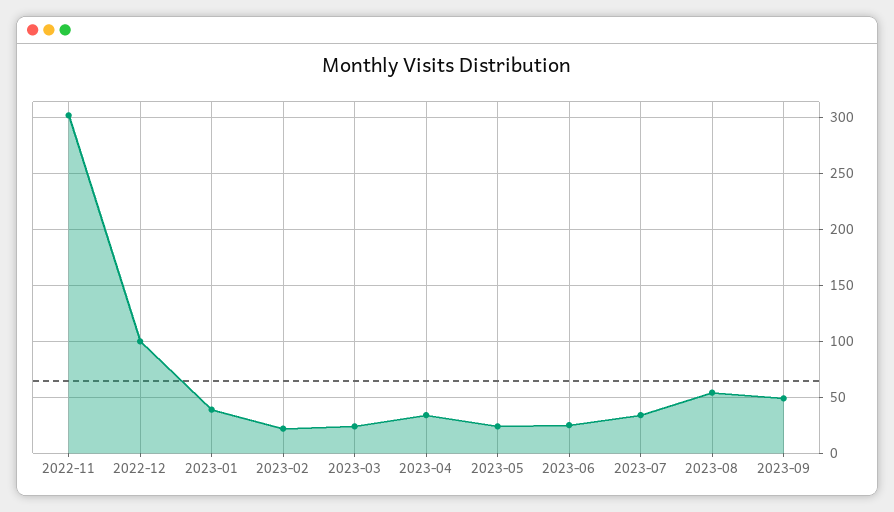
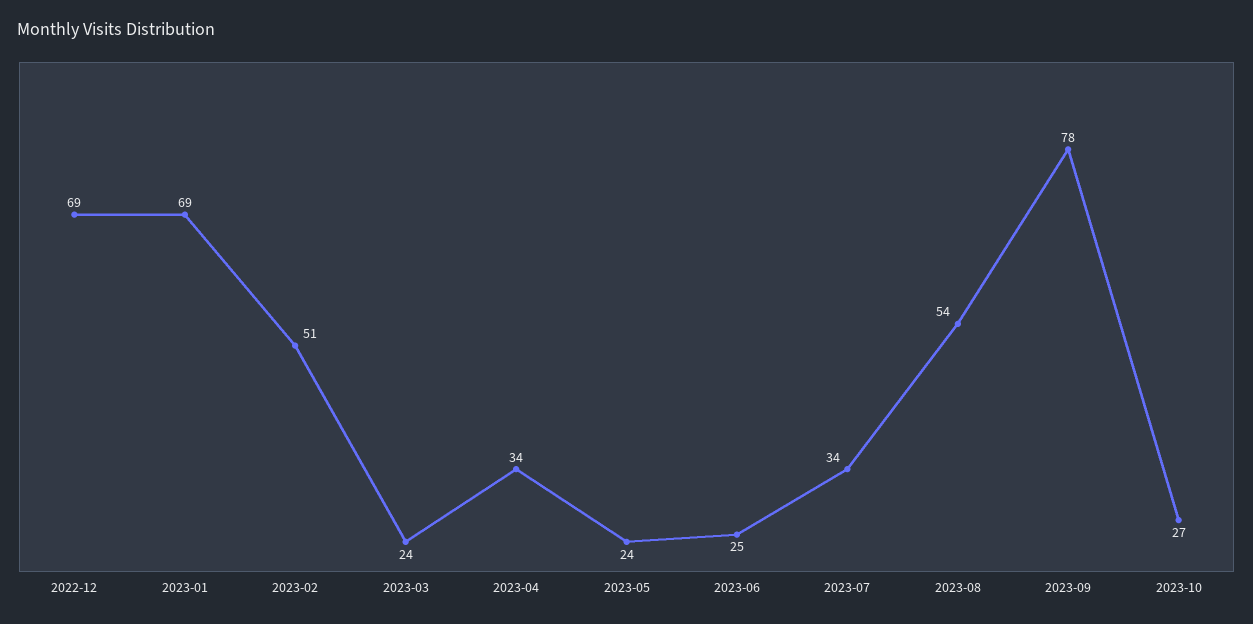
2022-11: 300 -> none
2022-12: 100 -> 69
2023-01: 40 -> 69
2023-02: 20 -> 51
2023-09: 50 -> 78
2023-10: none -> 27

